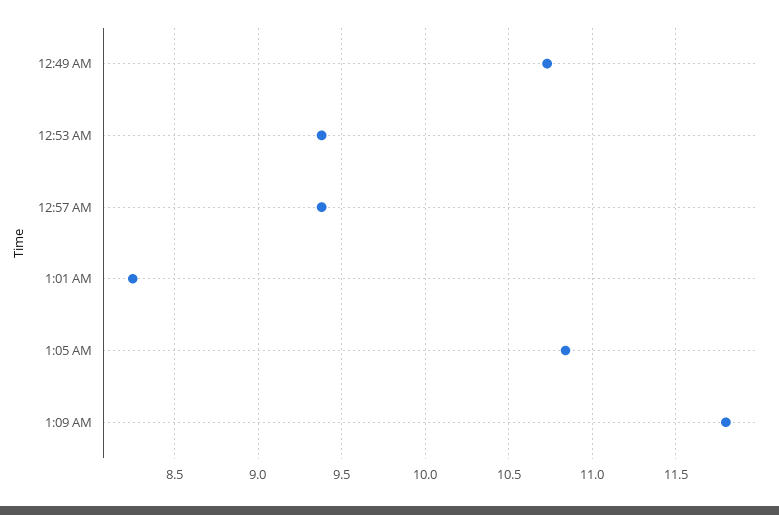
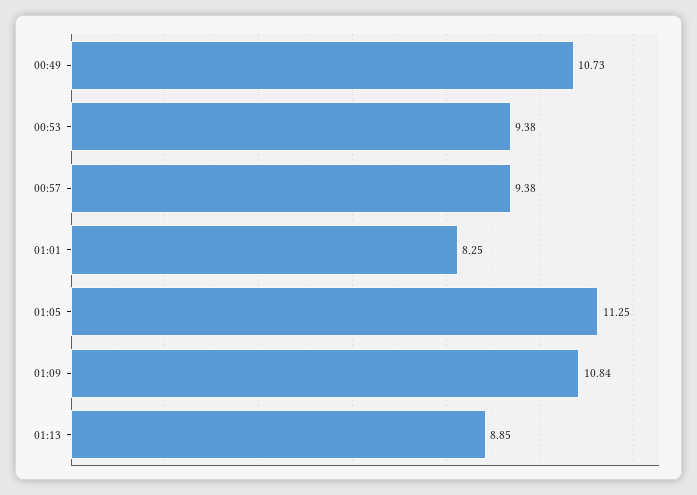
1:05 AM: 10.85 -> 11.25
1:09 AM: 11.8 -> 10.84
01:13: none -> 8.85

